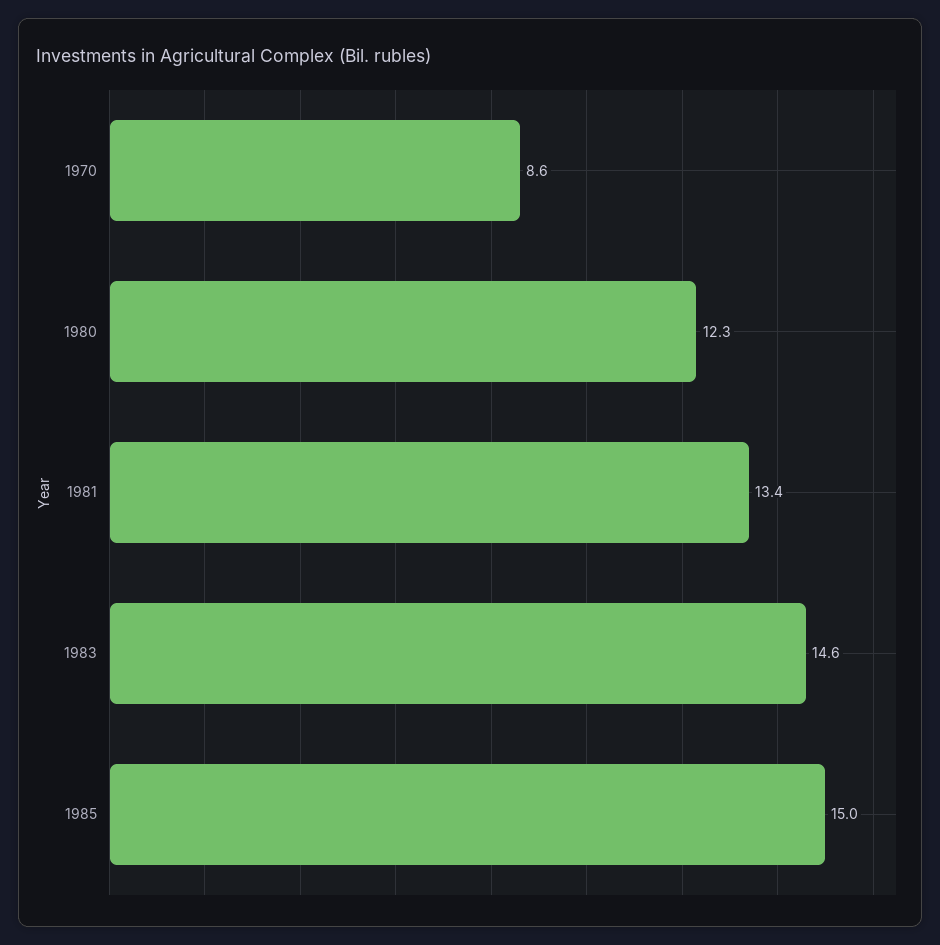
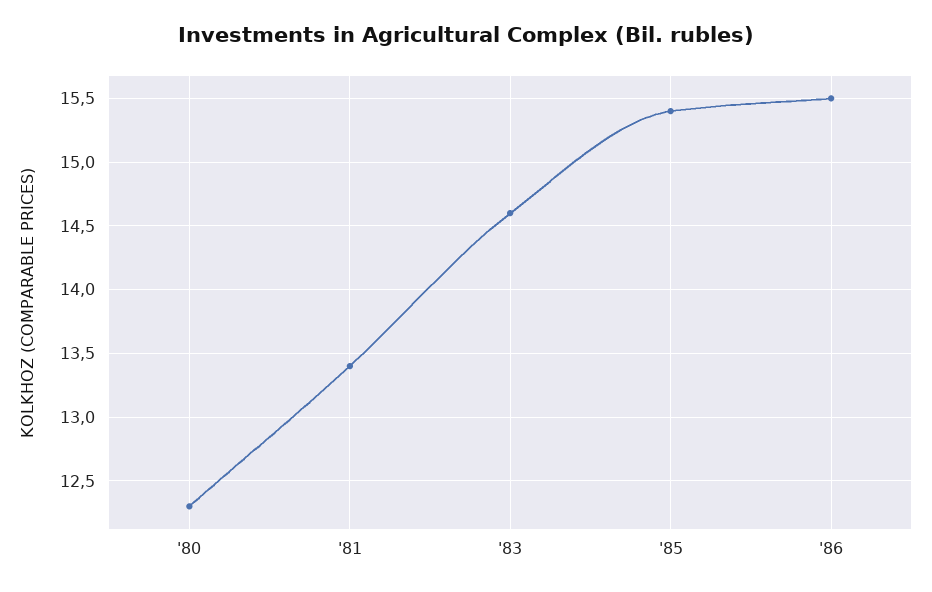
1970: 8.6 -> none
1985: 15 -> 15.4
'86: none -> 15.5

